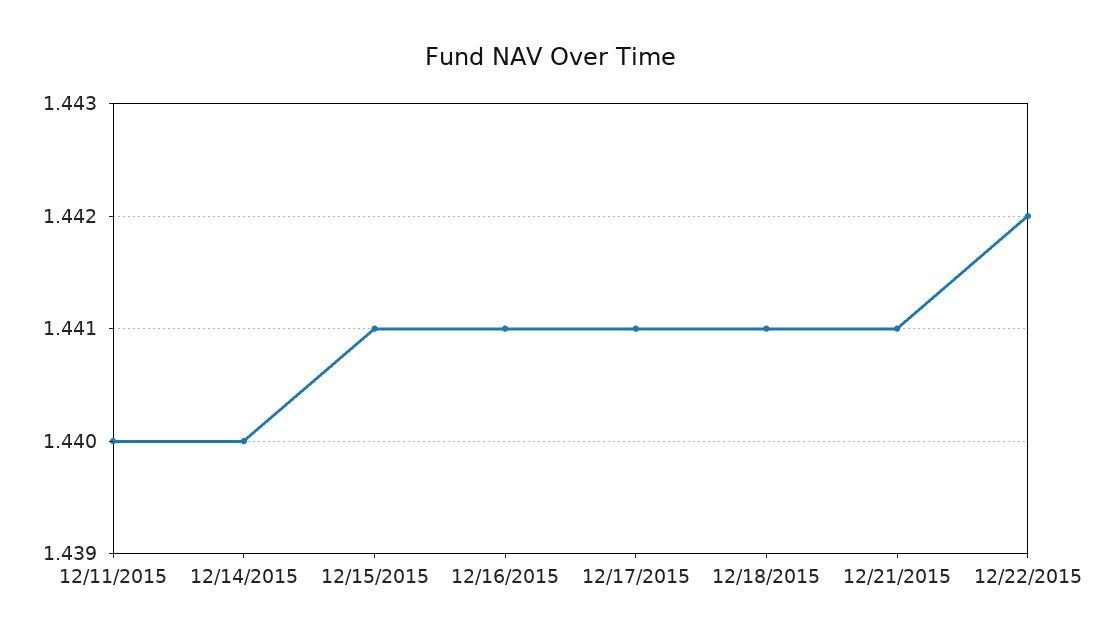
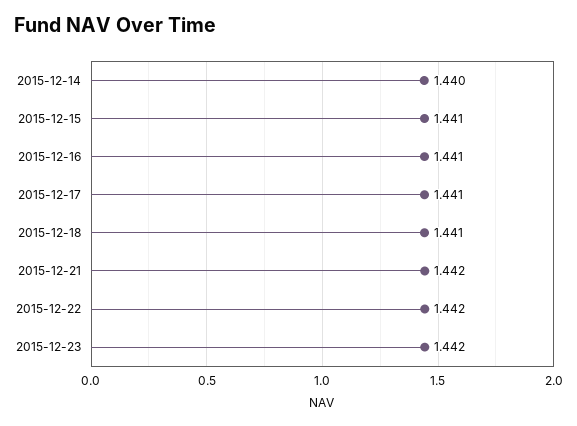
12/11/2015: 1.44 -> none
12/21/2015: 1.441 -> 1.442
2015-12-23: none -> 1.442

